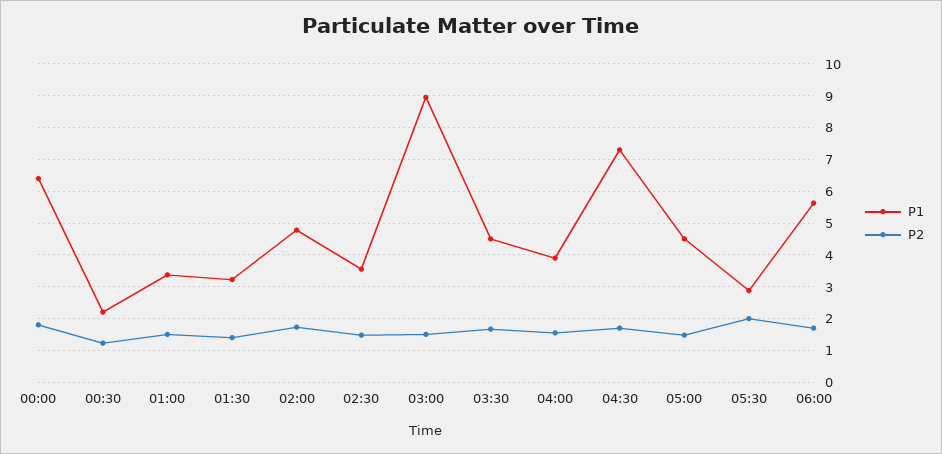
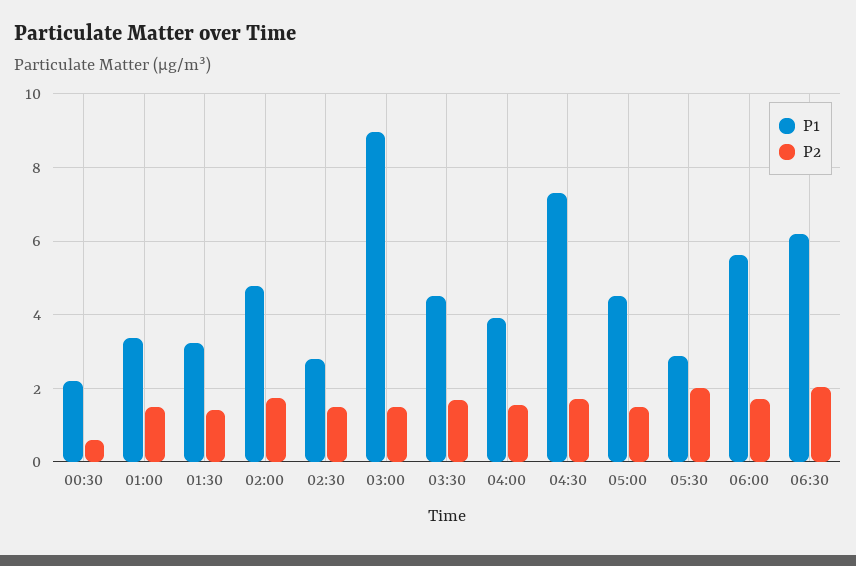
P1, 00:00: 6.4 -> none
P2, 00:00: 1.8 -> none
P2, 00:30: 1.2 -> 0.6
P1, 02:30: 3.6 -> 2.8
P1, 06:30: none -> 6.2
P2, 06:30: none -> 2

